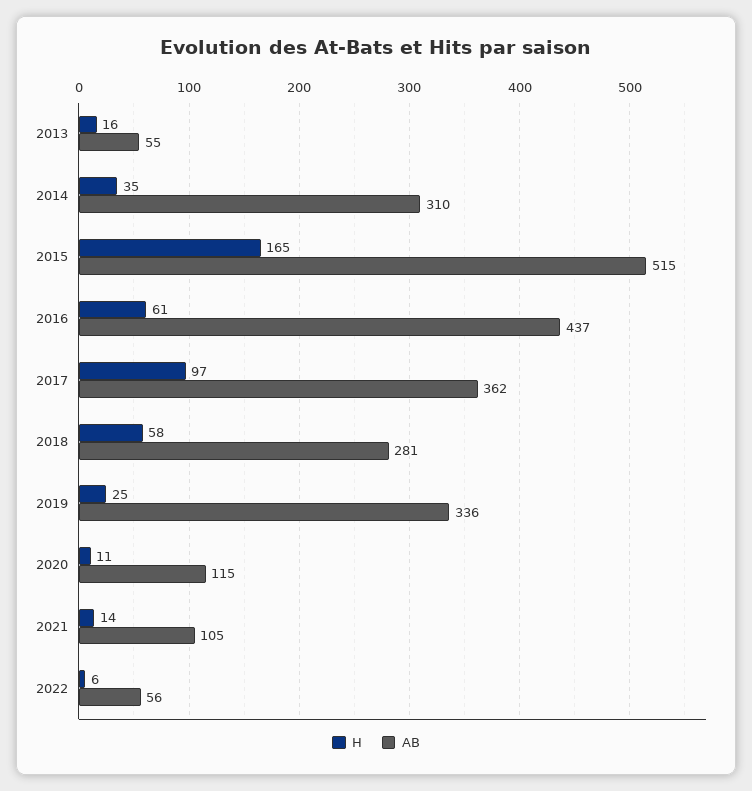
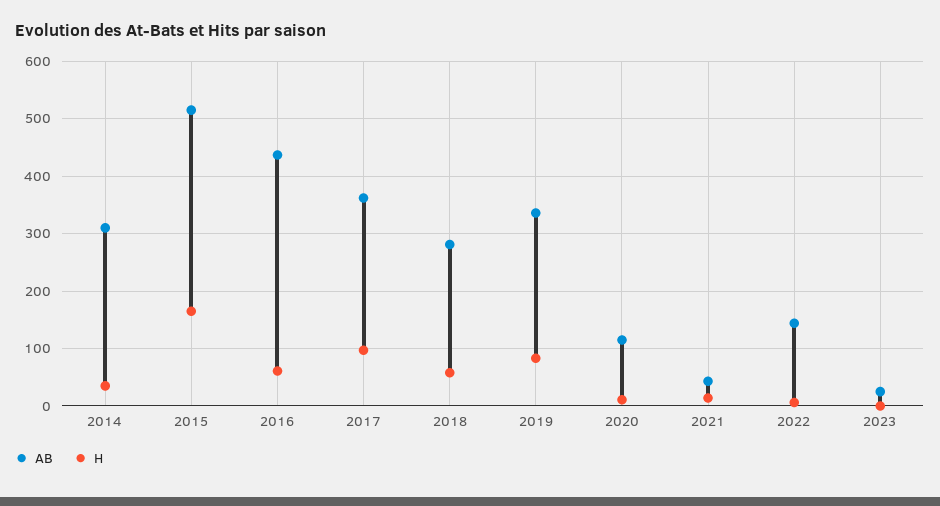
H, 2013: 16 -> none
AB, 2013: 55 -> none
H, 2019: 25 -> 80
AB, 2021: 105 -> 40
AB, 2022: 56 -> 140
AB, 2023: none -> 20
H, 2023: none -> 0

